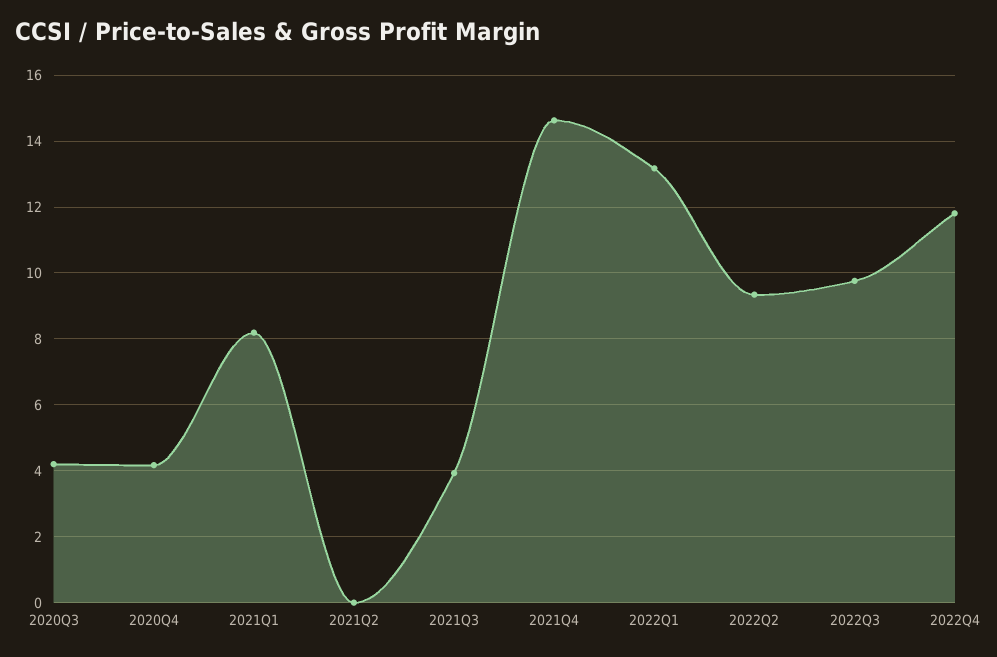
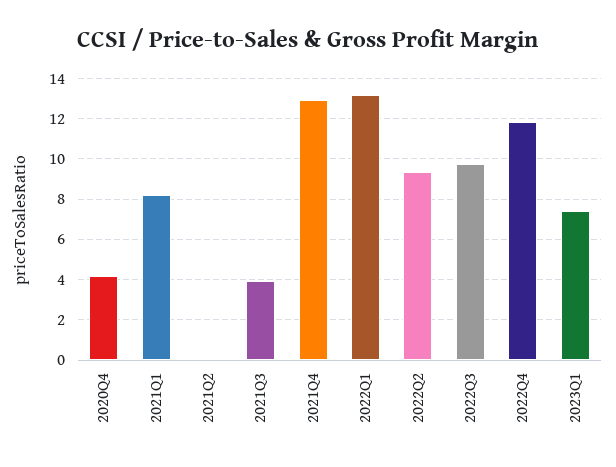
2020Q3: 4.2 -> none
2021Q4: 14.6 -> 13
2023Q1: none -> 7.5

